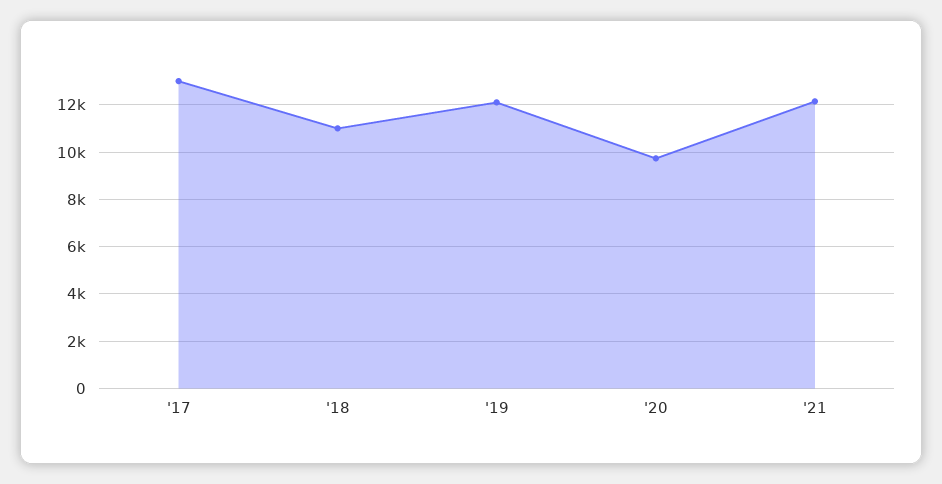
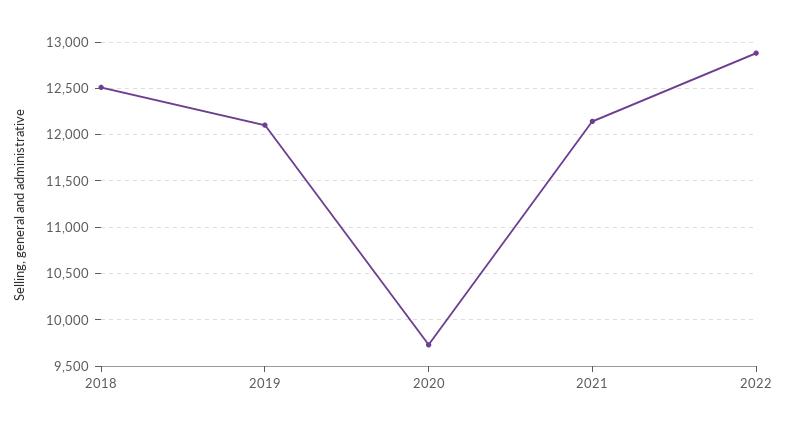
'17: 13000 -> none
'18: 11000 -> 12500
2022: none -> 12900

